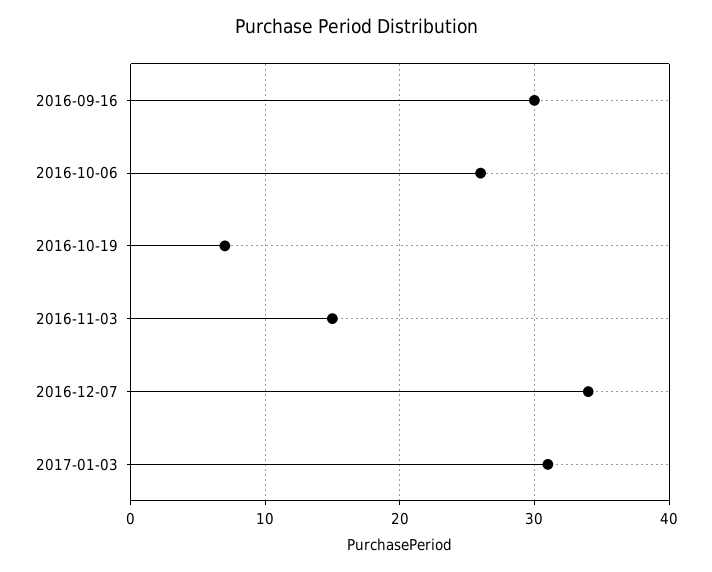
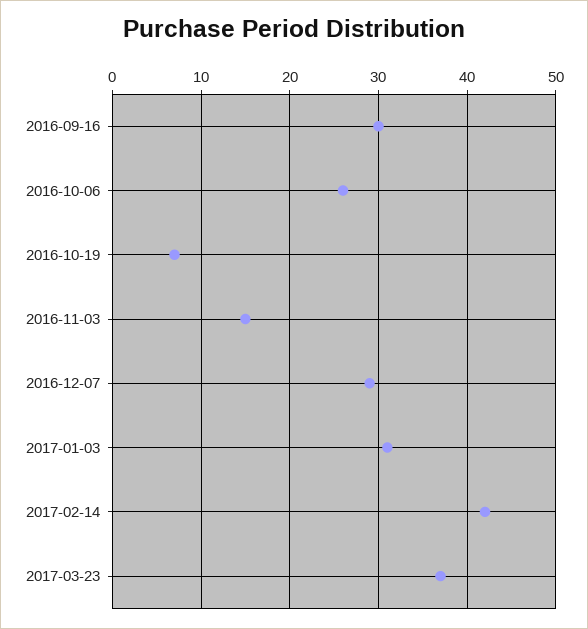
2016-12-07: 34 -> 29
2017-02-14: none -> 42
2017-03-23: none -> 37

